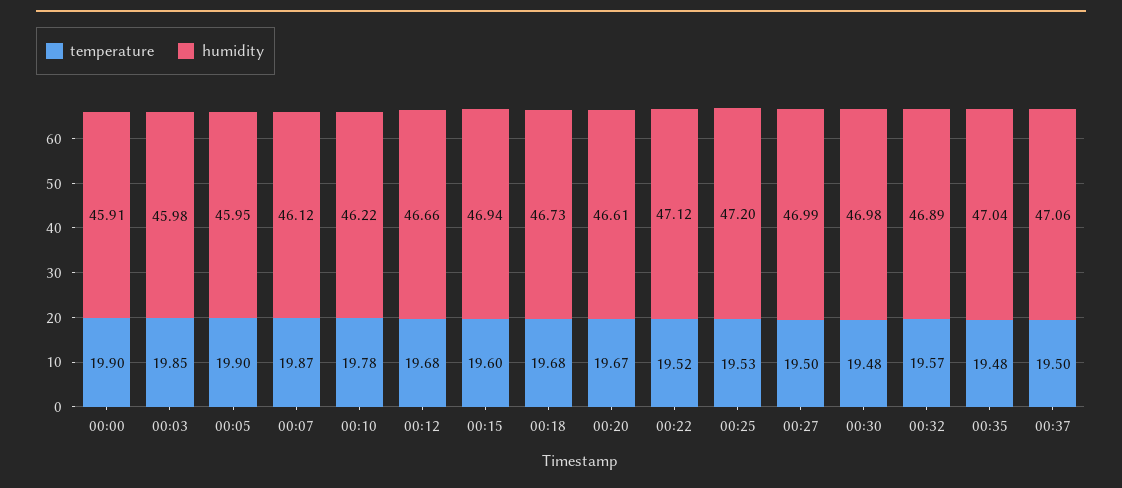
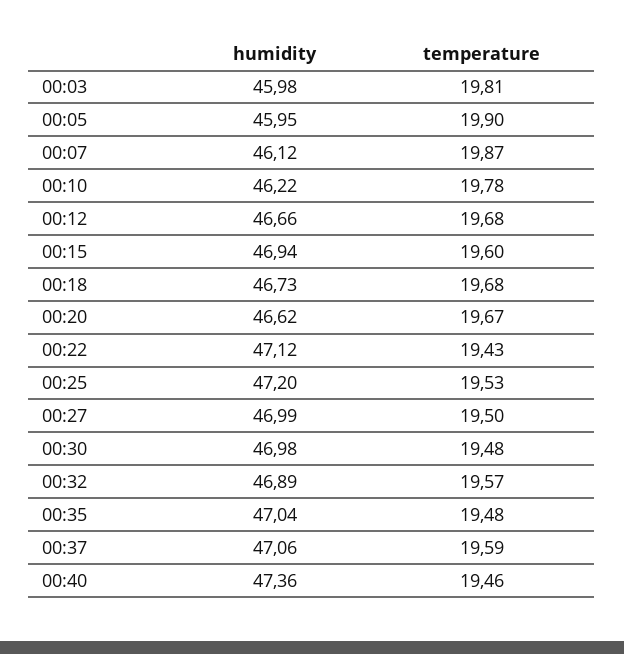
temperature, 00:00: 19.9 -> none
humidity, 00:00: 45.91 -> none
temperature, 00:03: 19.85 -> 19.81
humidity, 00:20: 46.61 -> 46.62
temperature, 00:22: 19.52 -> 19.43
temperature, 00:37: 19.5 -> 19.59
humidity, 00:40: none -> 47.36
temperature, 00:40: none -> 19.46

